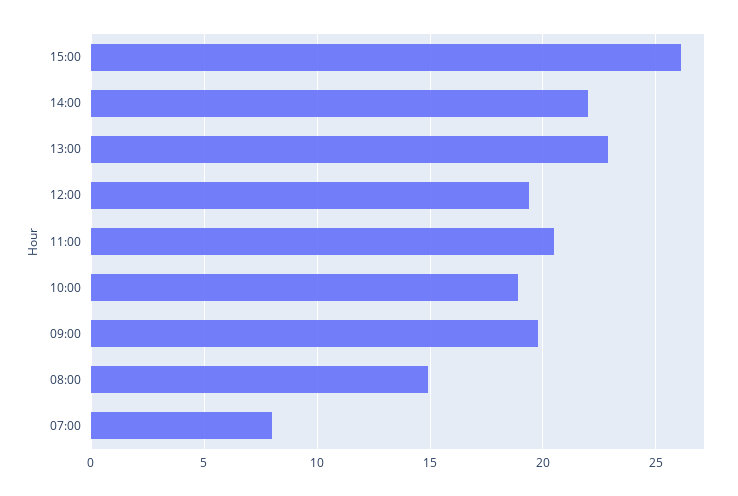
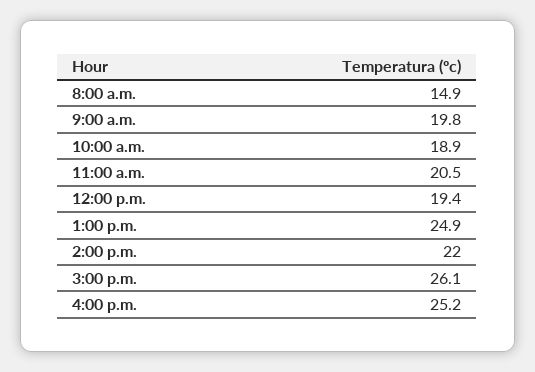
13:00: 23 -> 24.9
07:00: 8 -> none
4:00 p.m.: none -> 25.2

